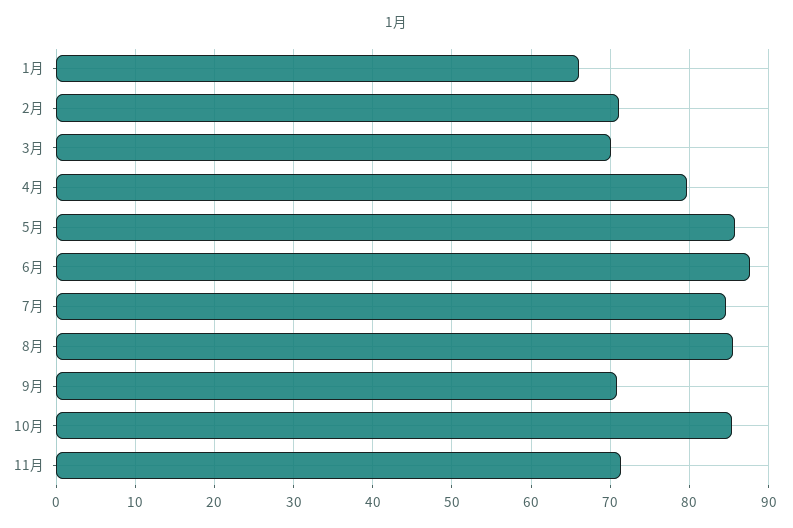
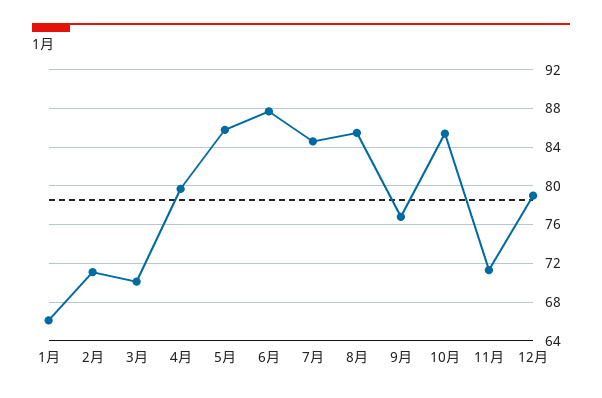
9月: 71 -> 77
12月: none -> 79

